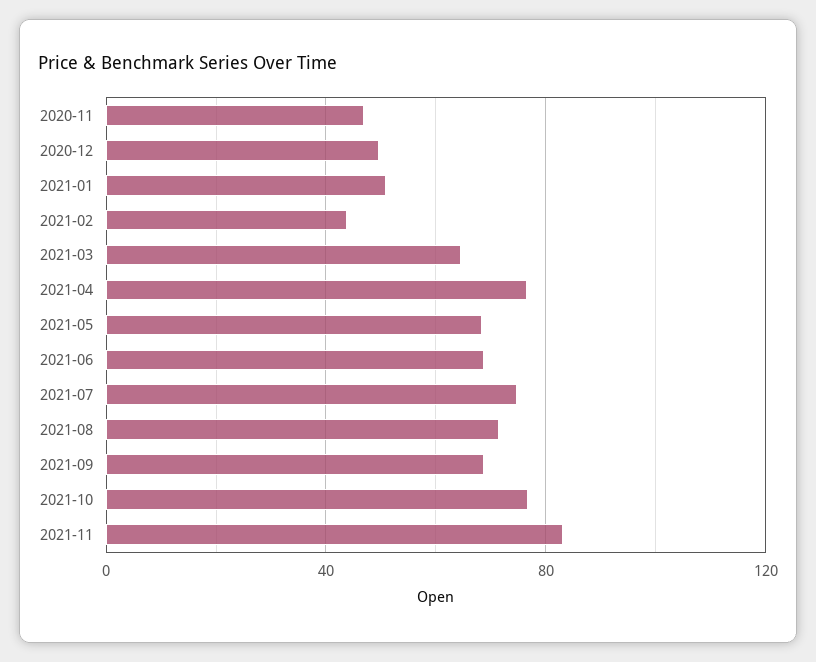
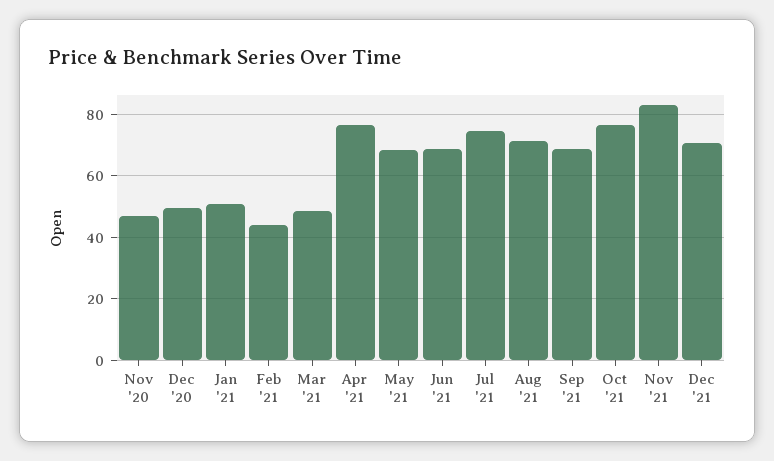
2021-03: 65 -> 48
Dec '21: none -> 70

